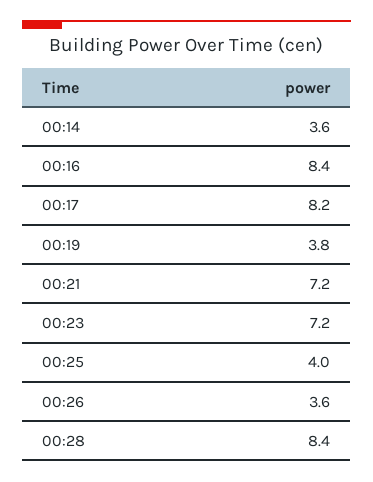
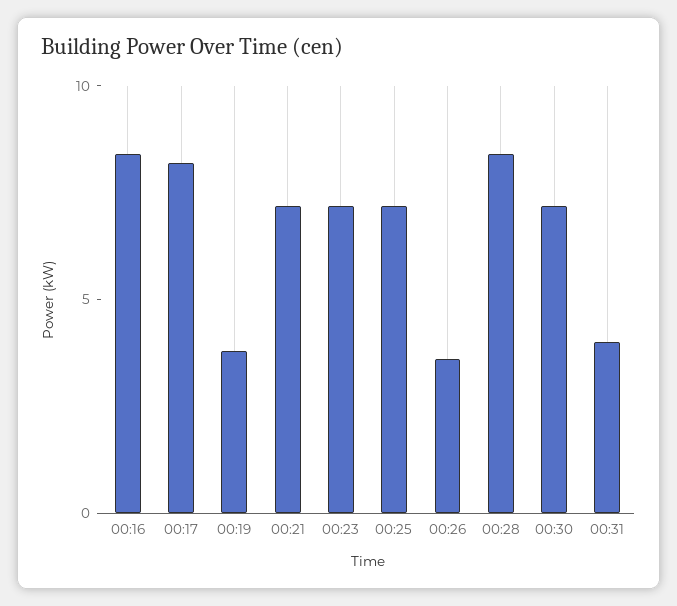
00:14: 3.6 -> none
00:25: 4 -> 7
00:30: none -> 7
00:31: none -> 4

